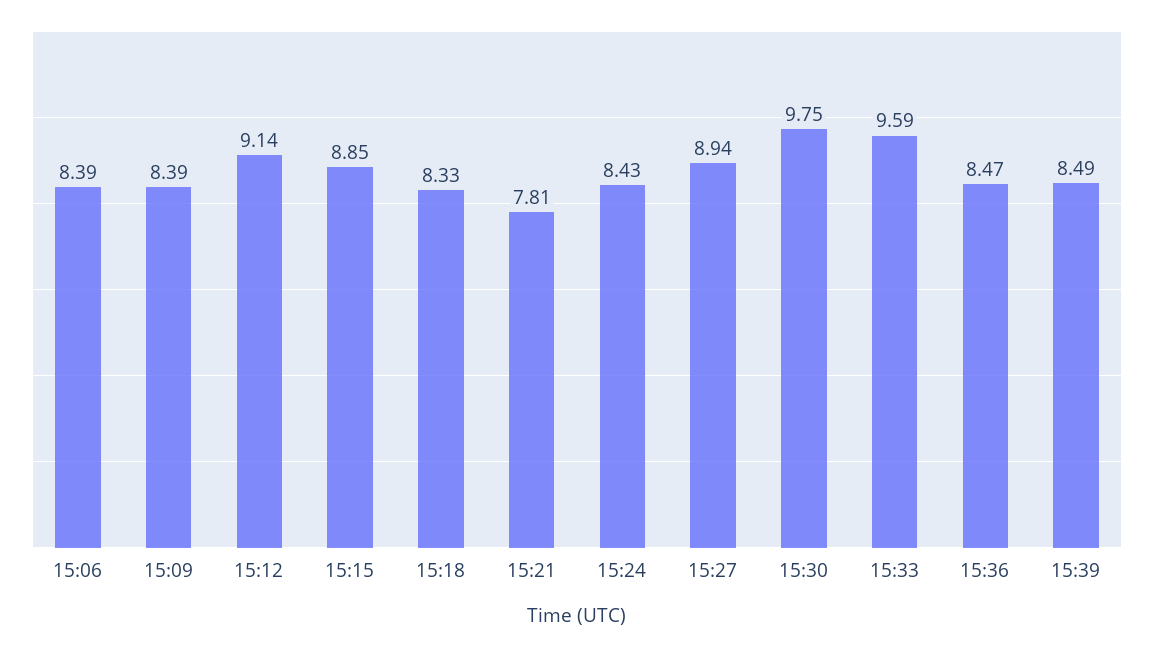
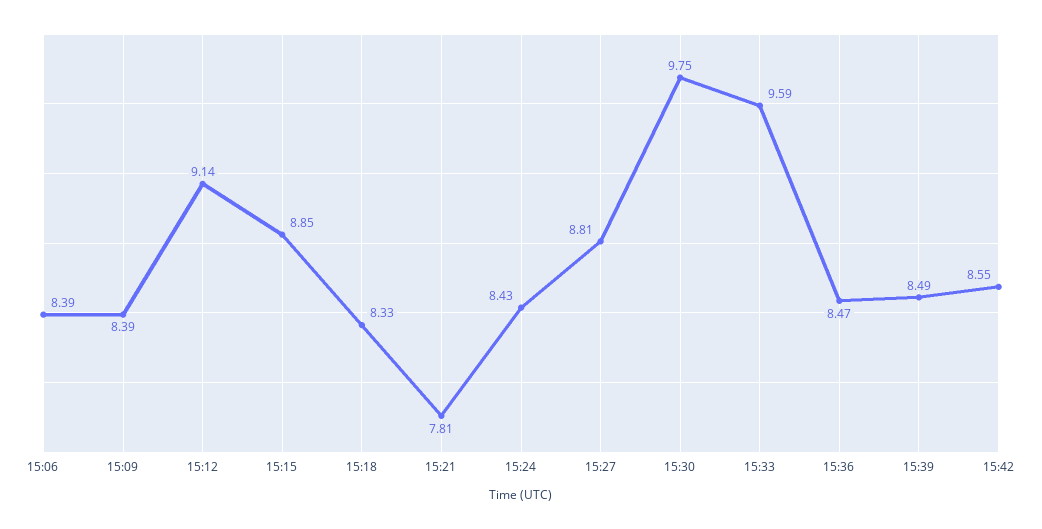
15:27: 8.94 -> 8.81
15:42: none -> 8.55

